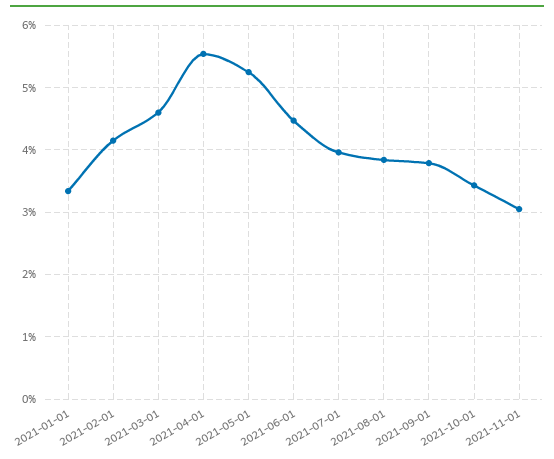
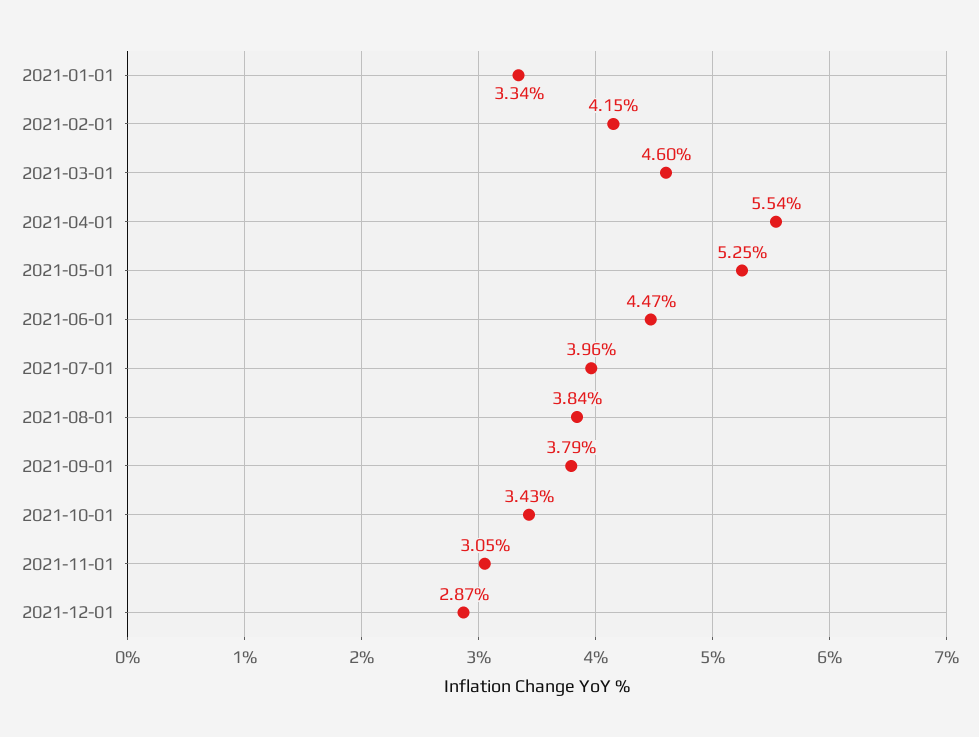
2021-12-01: none -> 2.87

